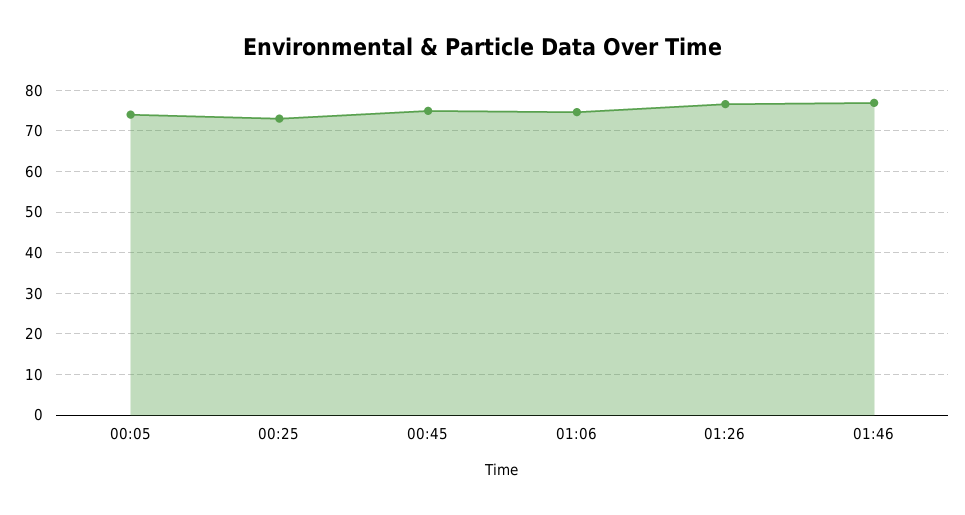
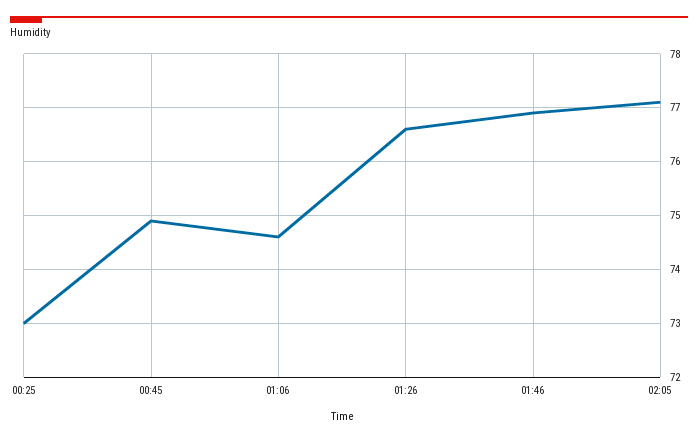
00:05: 74 -> none
02:05: none -> 77

